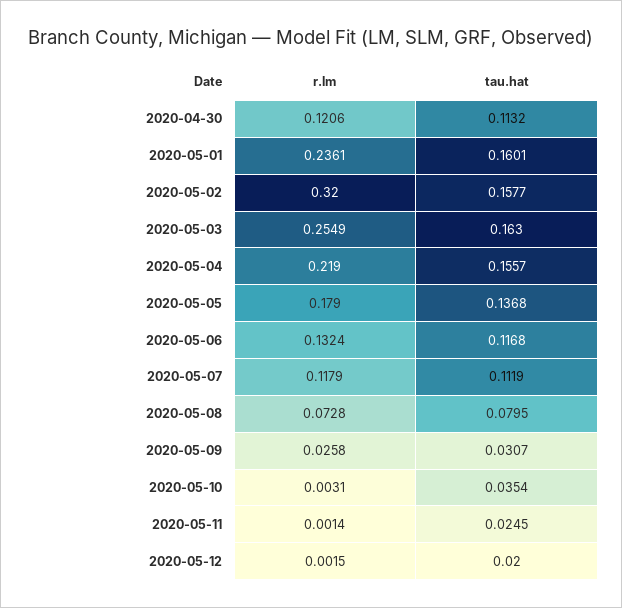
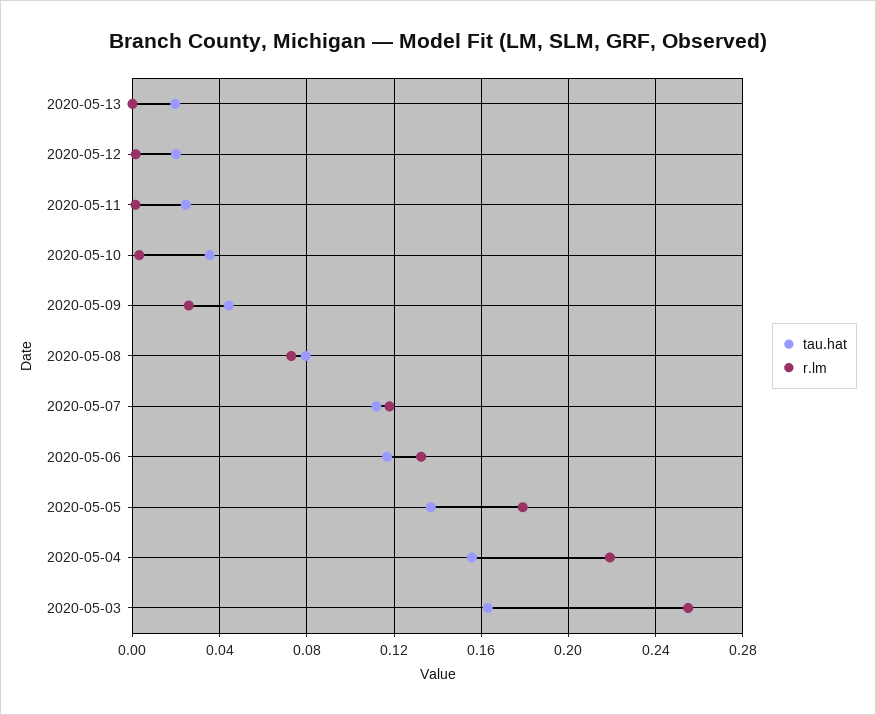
r.lm, 2020-04-30: 0.1206 -> none
tau.hat, 2020-04-30: 0.1132 -> none
r.lm, 2020-05-01: 0.2361 -> none
tau.hat, 2020-05-01: 0.1601 -> none
r.lm, 2020-05-02: 0.32 -> none
tau.hat, 2020-05-02: 0.1577 -> none
tau.hat, 2020-05-09: 0.0307 -> 0.045
tau.hat, 2020-05-13: none -> 0.02
r.lm, 2020-05-13: none -> 0

